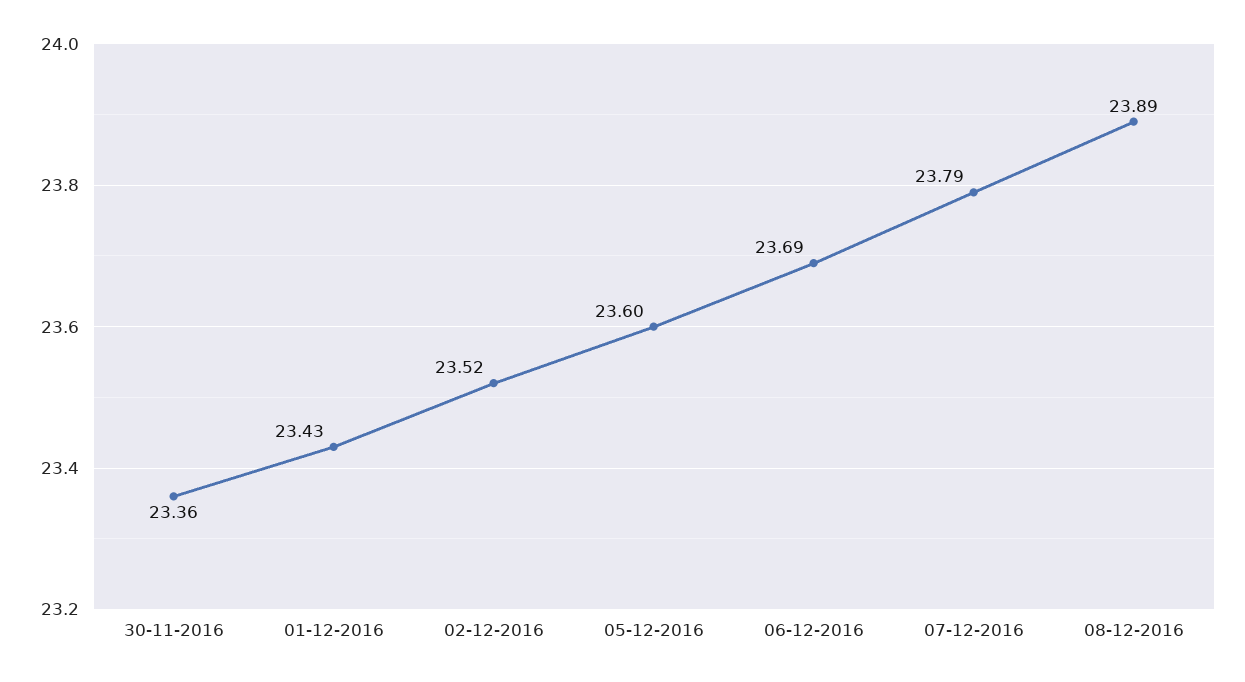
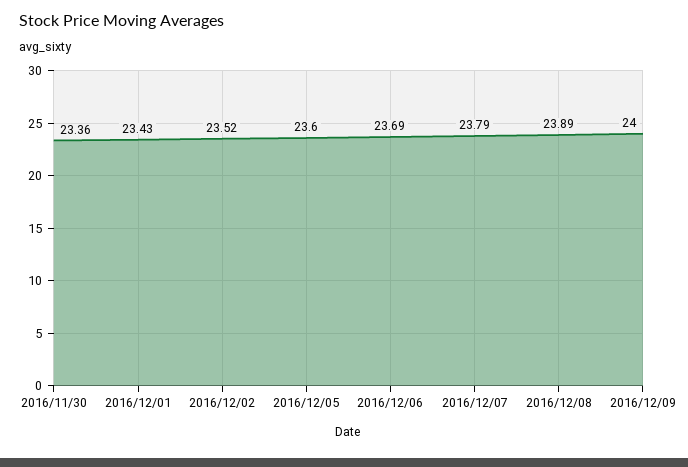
2016/12/09: none -> 24

